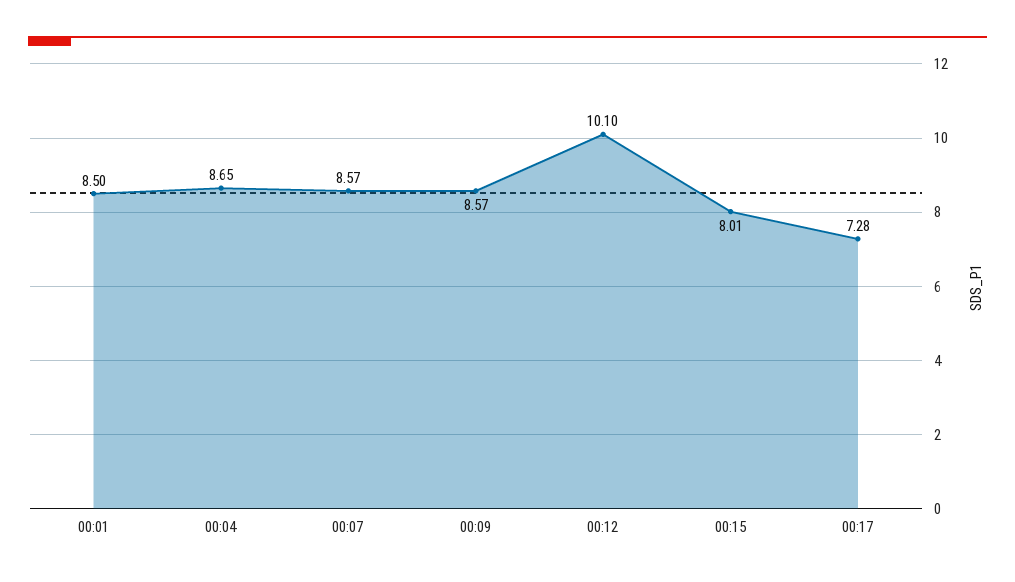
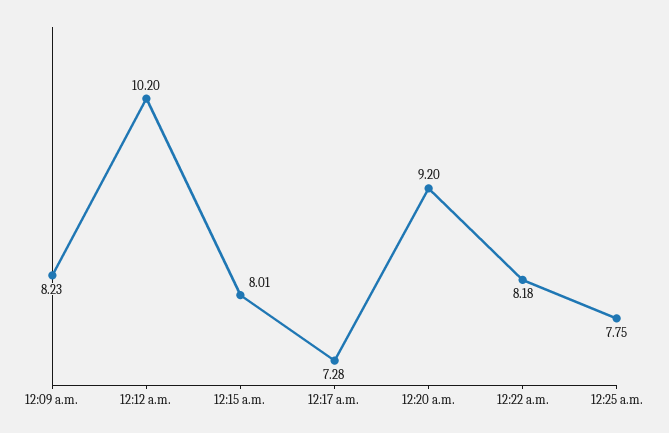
00:01: 8.5 -> none
00:04: 8.65 -> none
00:07: 8.57 -> none
00:09: 8.57 -> 8.23
00:12: 10.1 -> 10.2
12:20 a.m.: none -> 9.2
12:22 a.m.: none -> 8.18
12:25 a.m.: none -> 7.75

